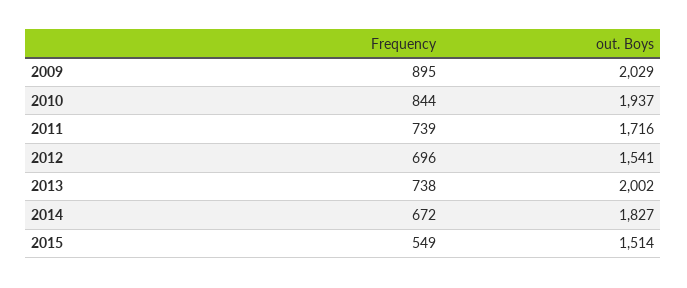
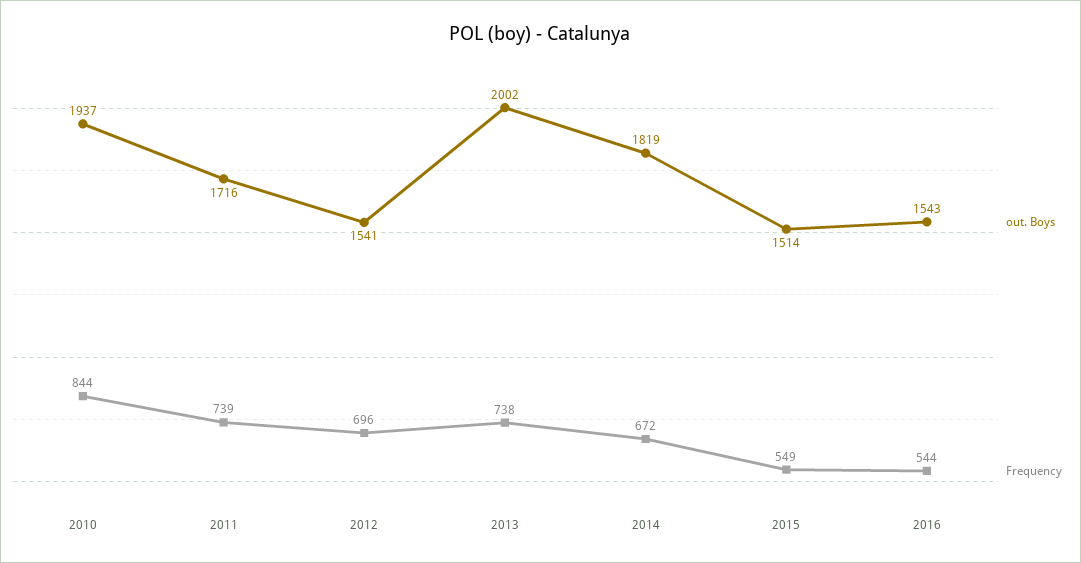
Frequency, 2009: 895 -> none
out. Boys, 2009: 2029 -> none
out. Boys, 2014: 1827 -> 1819
out. Boys, 2016: none -> 1543
Frequency, 2016: none -> 544

